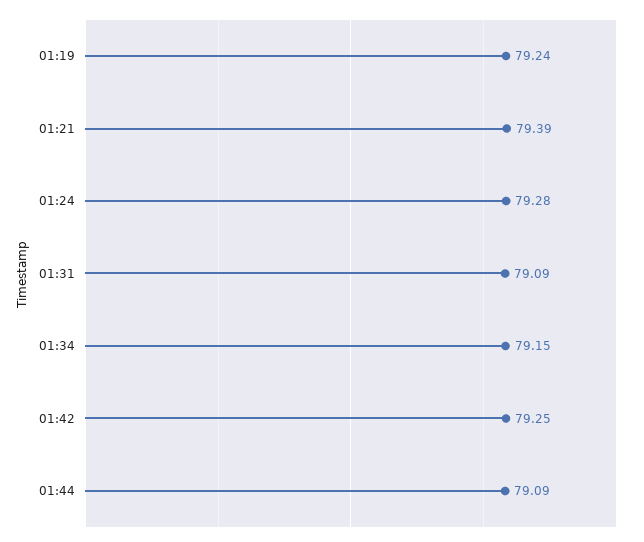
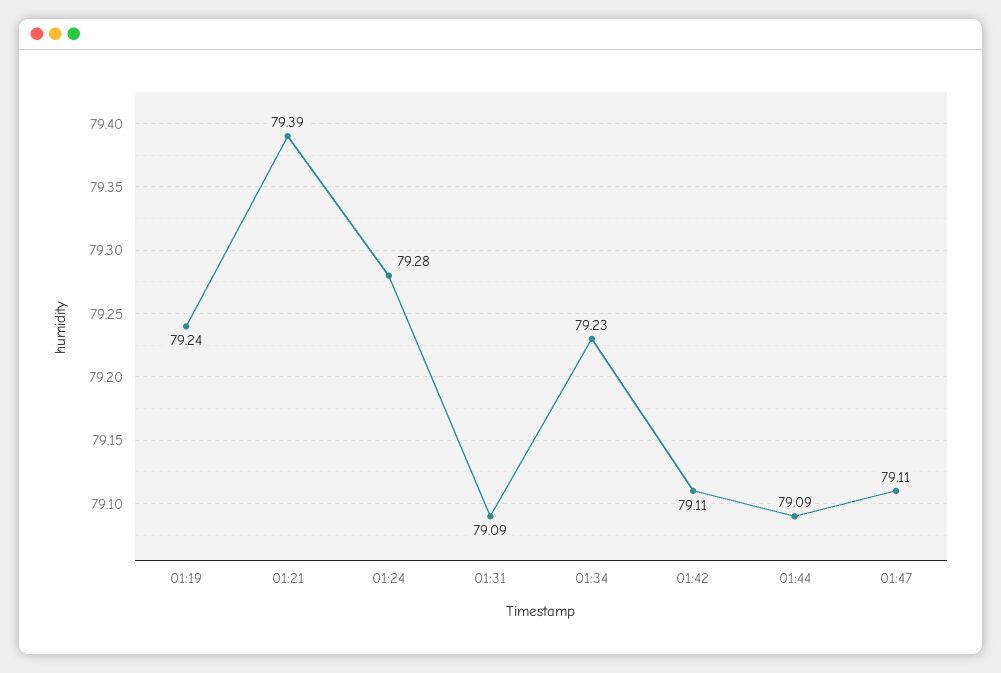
01:34: 79.15 -> 79.23
01:42: 79.25 -> 79.11
01:47: none -> 79.11

